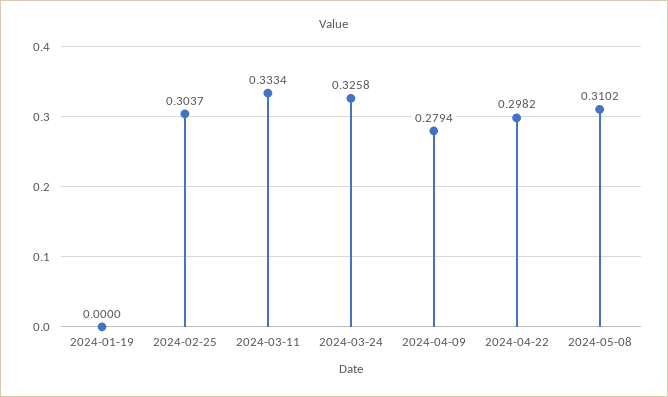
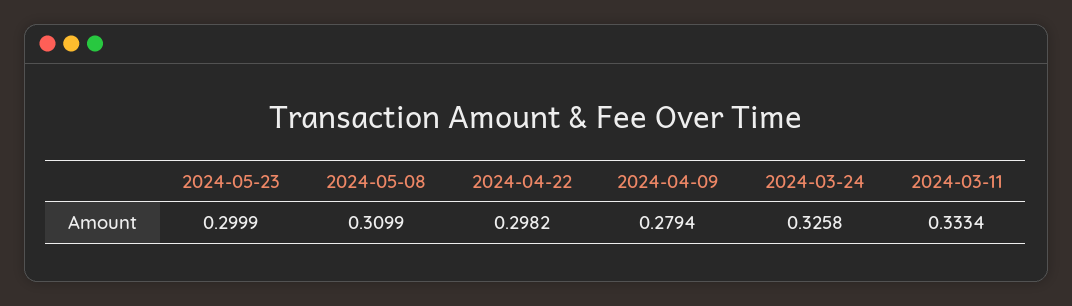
2024-01-19: 0 -> none
2024-02-25: 0.3037 -> none
2024-05-08: 0.3102 -> 0.3099
2024-05-23: none -> 0.2999

